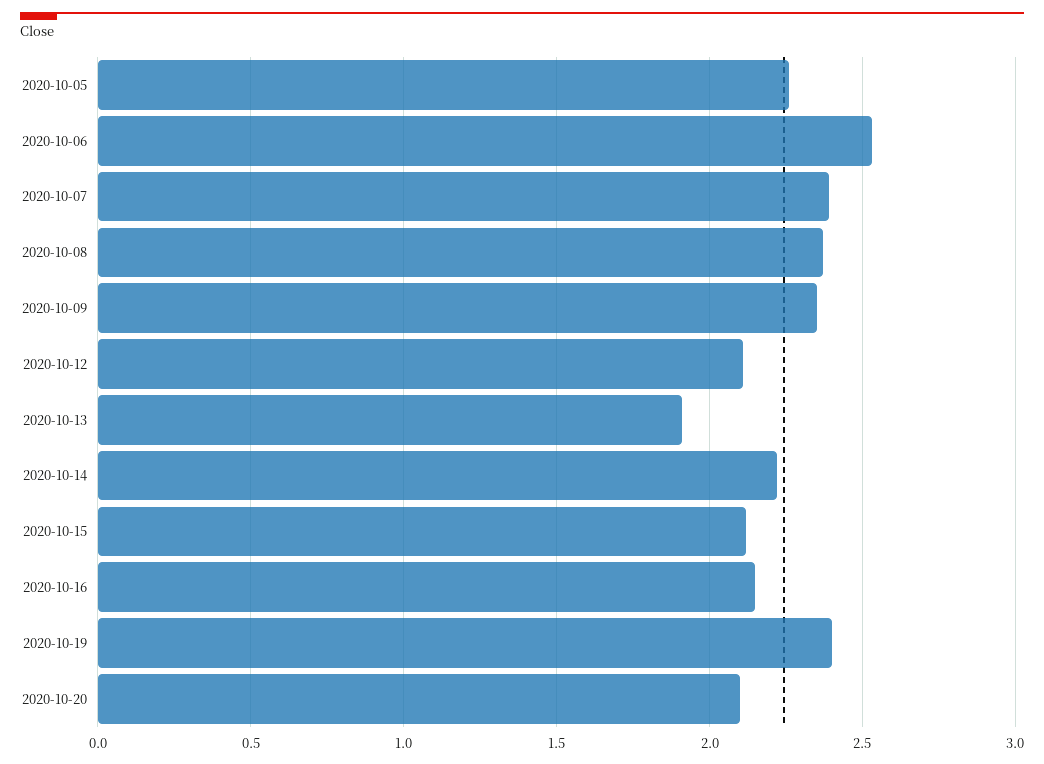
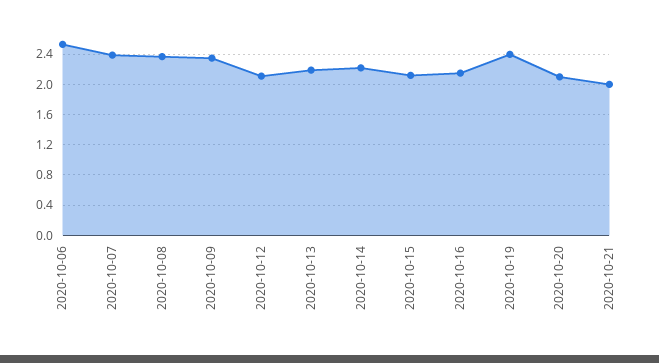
2020-10-05: 2.25 -> none
2020-10-13: 1.9 -> 2.2
2020-10-21: none -> 2

